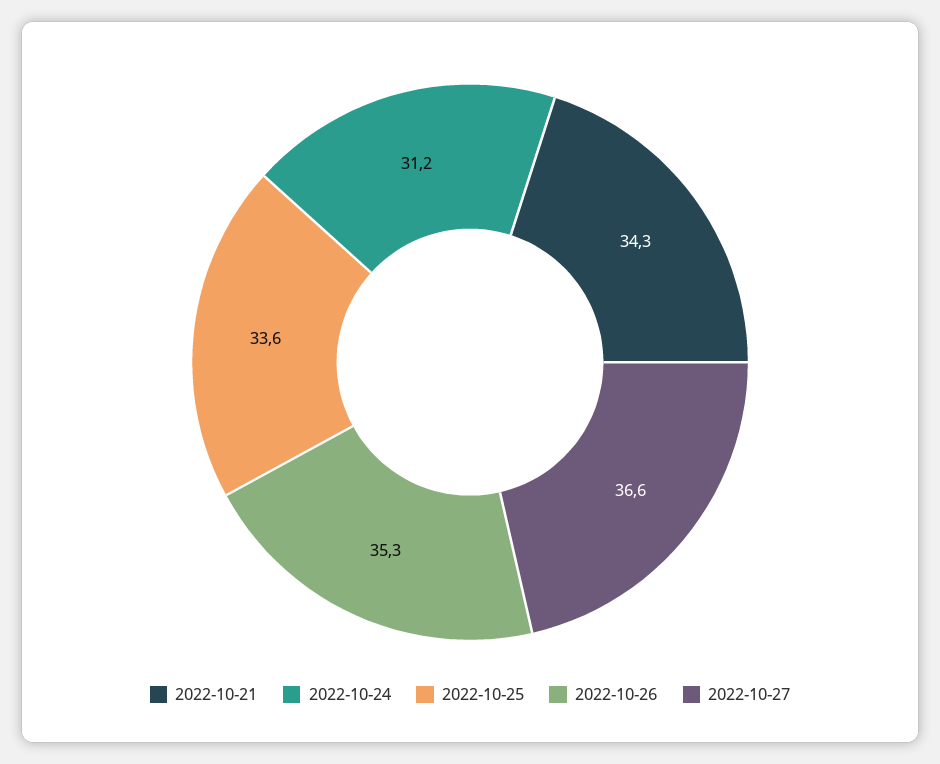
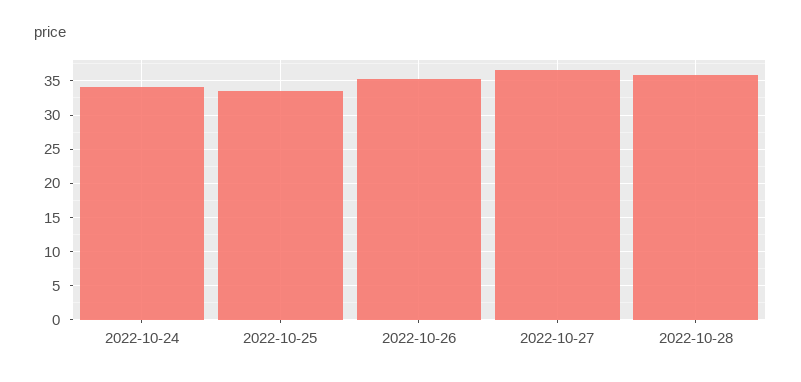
2022-10-21: 34.3 -> none
2022-10-24: 31.2 -> 34
2022-10-28: none -> 36

